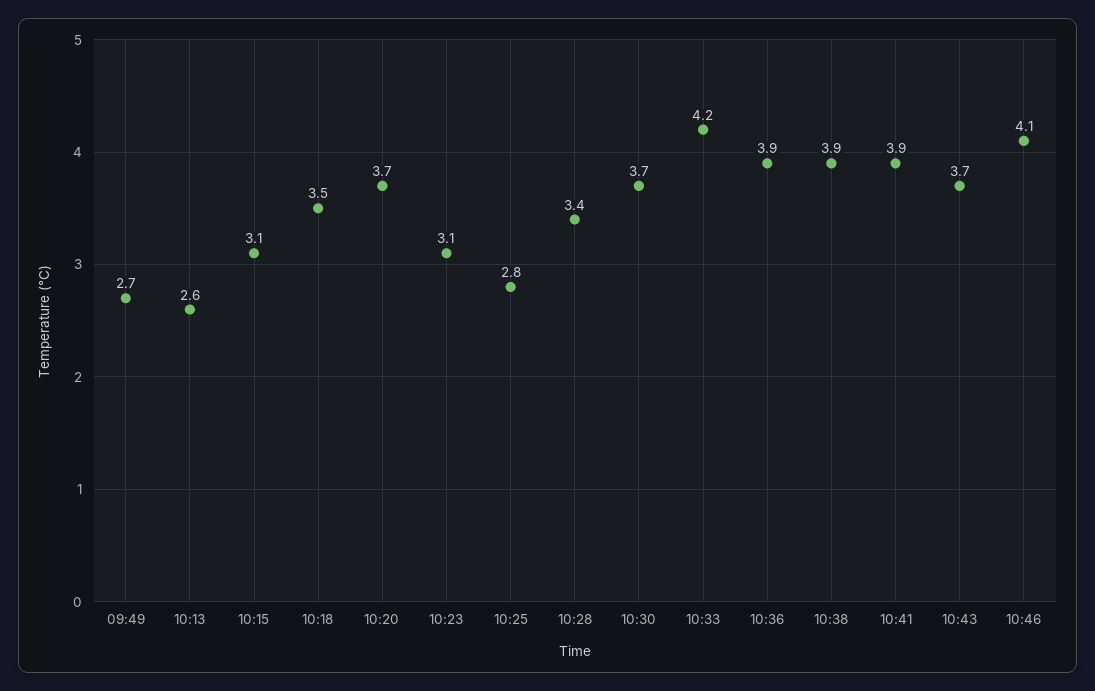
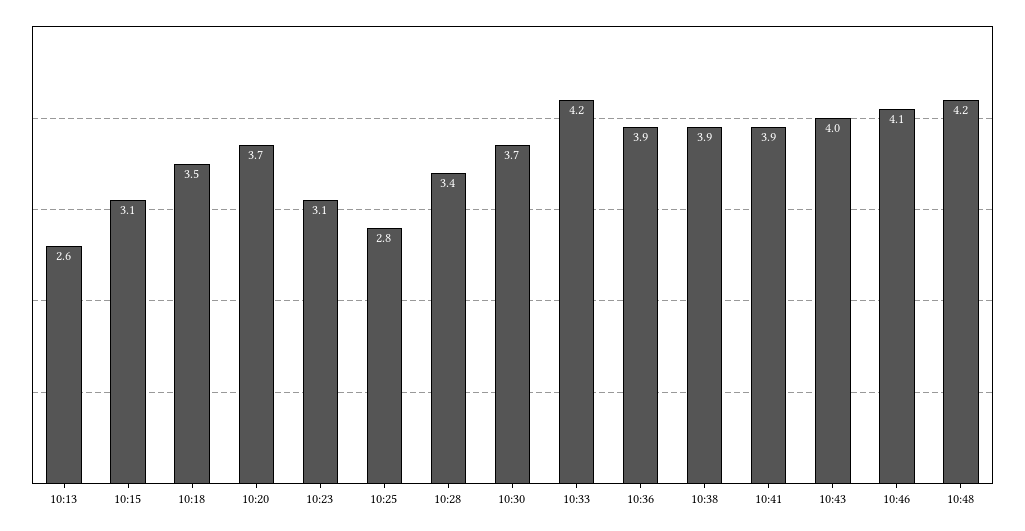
09:49: 2.7 -> none
10:43: 3.7 -> 4
10:48: none -> 4.2

